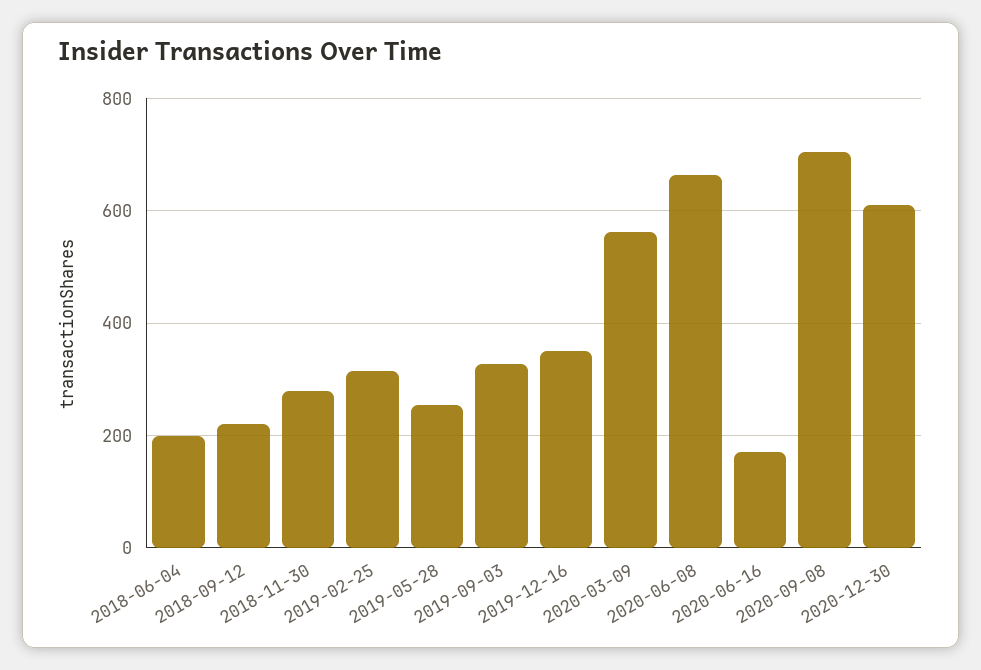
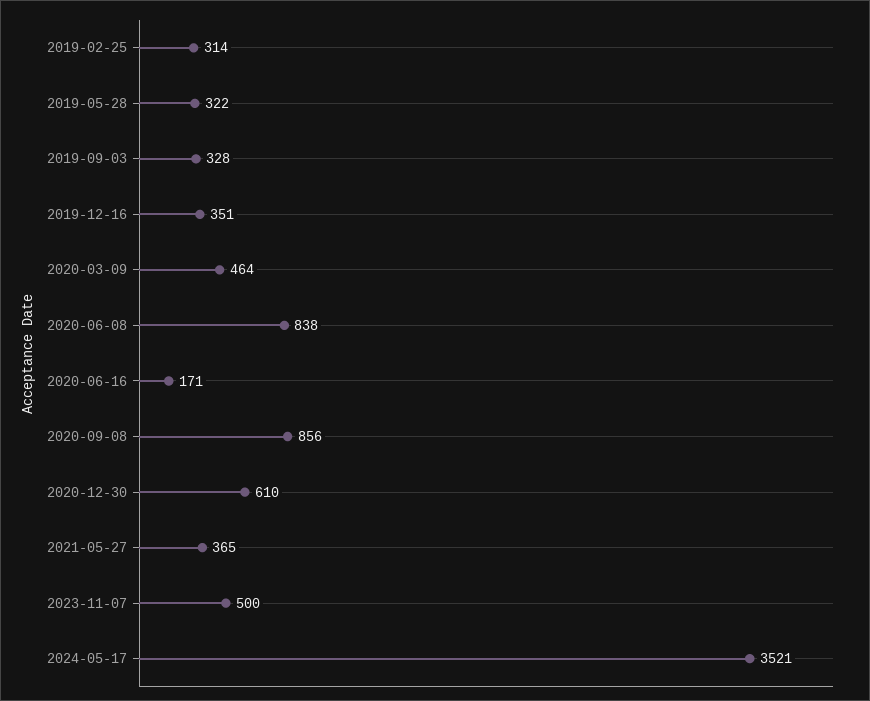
2018-06-04: 200 -> none
2018-09-12: 220 -> none
2018-11-30: 280 -> none
2019-05-28: 260 -> 322
2020-03-09: 560 -> 464
2020-06-08: 660 -> 838
2020-09-08: 700 -> 856
2021-05-27: none -> 365
2023-11-07: none -> 500
2024-05-17: none -> 3521

